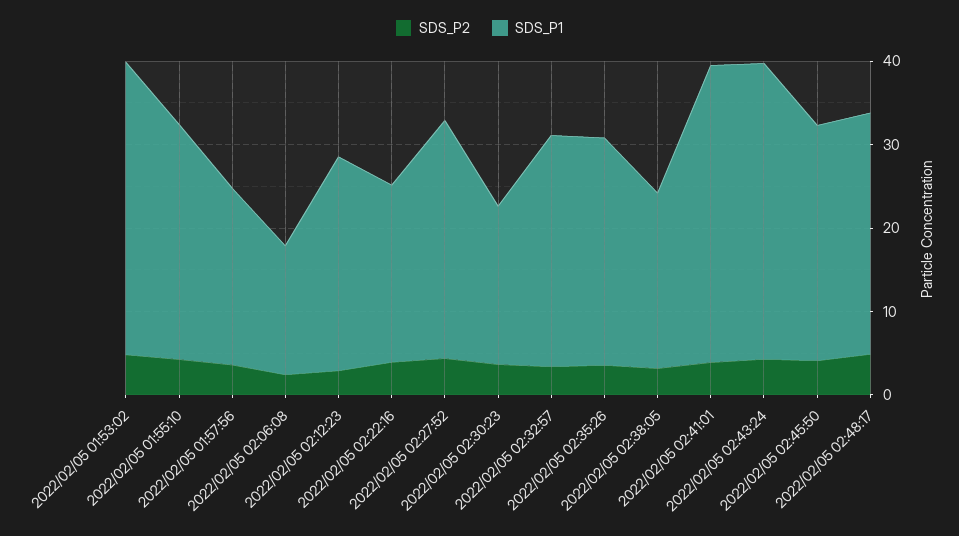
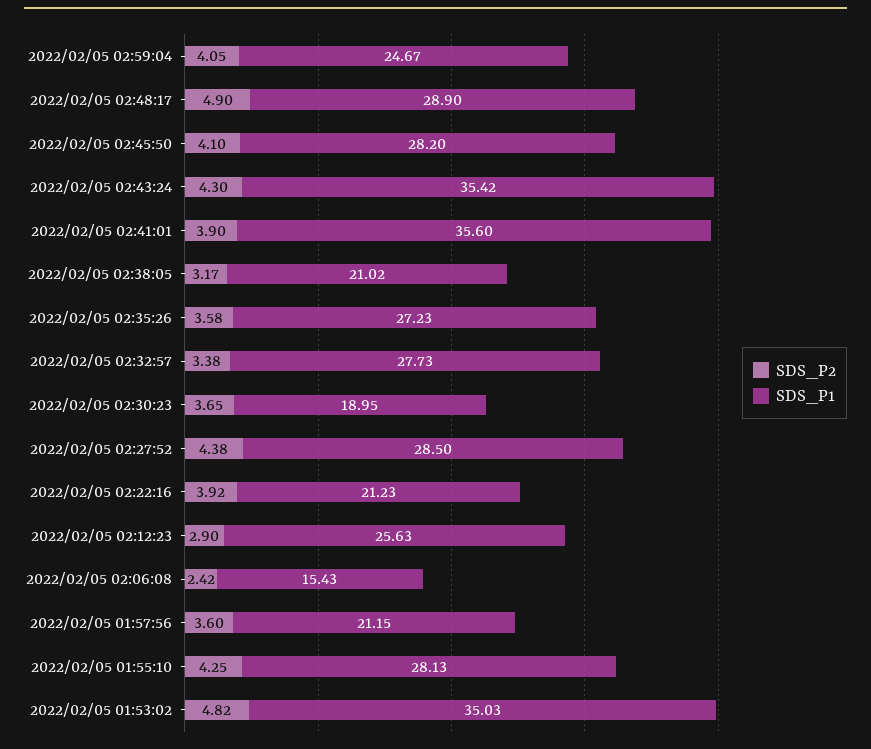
SDS_P2, 2022/02/05 02:59:04: none -> 4.05
SDS_P1, 2022/02/05 02:59:04: none -> 24.67

